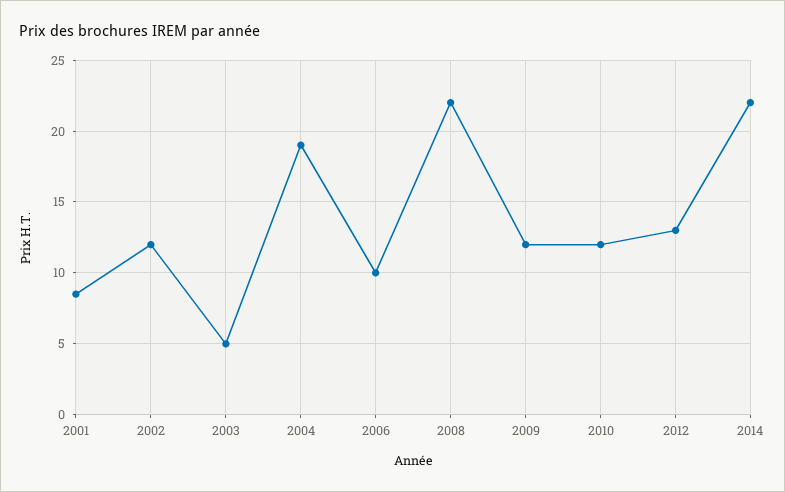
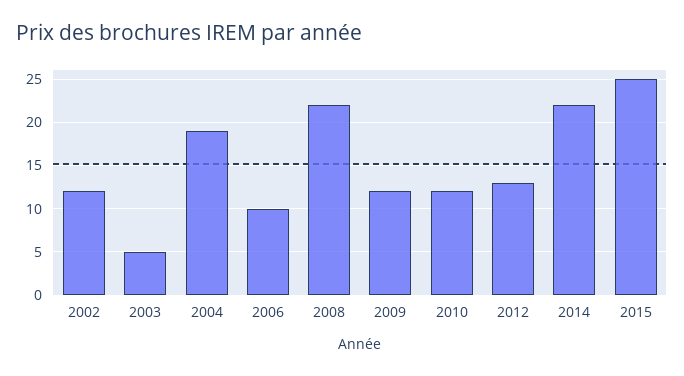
2001: 8.5 -> none
2015: none -> 25

